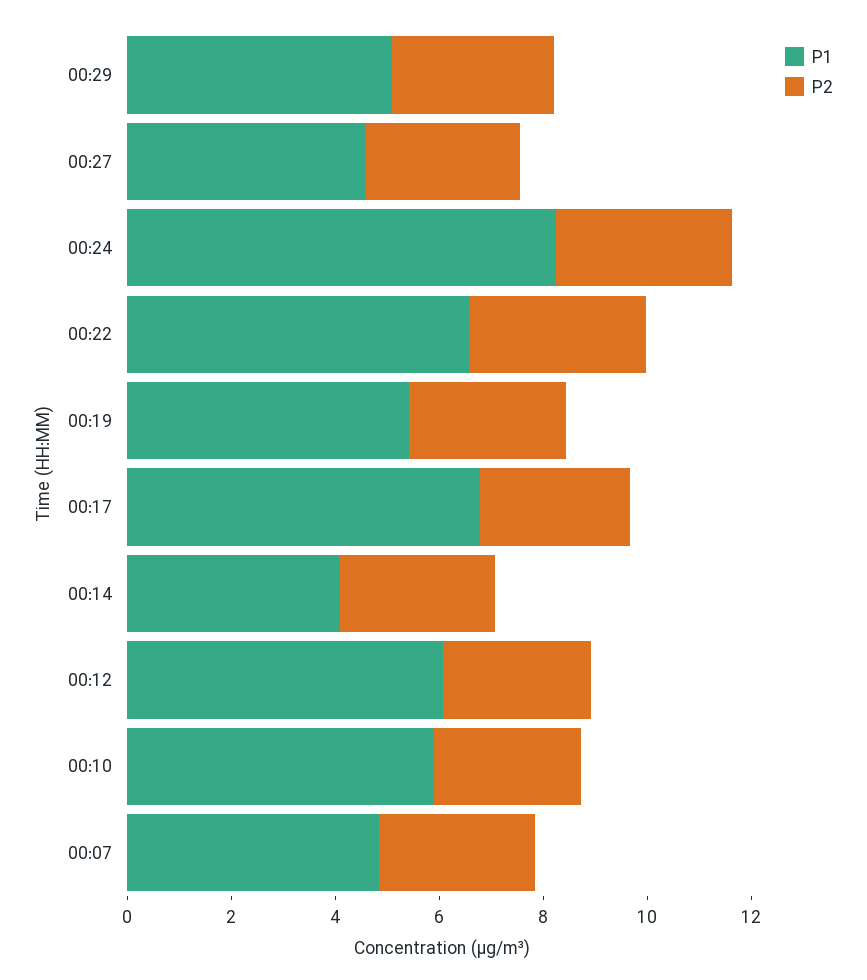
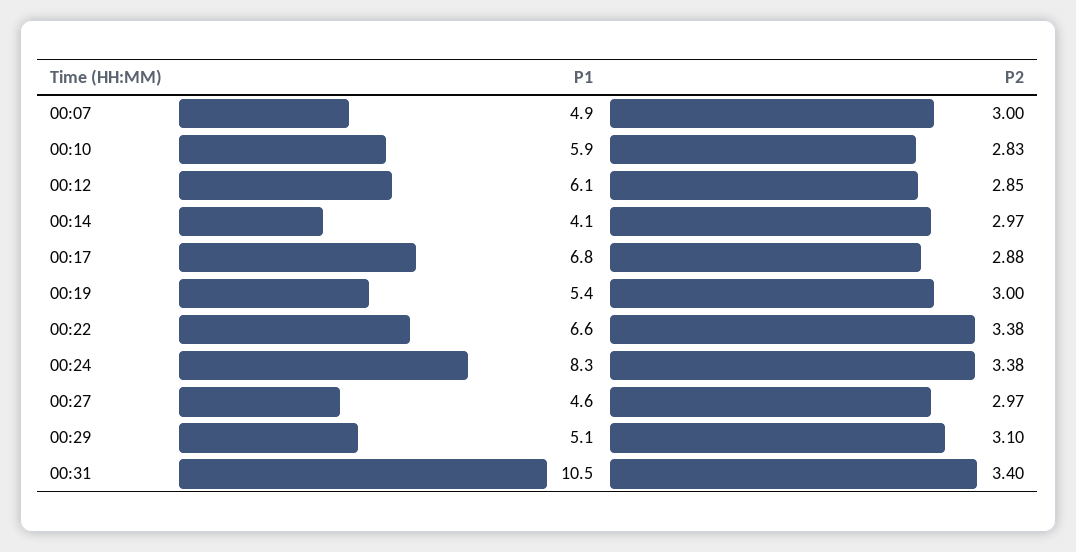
P1, 00:31: none -> 10.5
P2, 00:31: none -> 3.4

